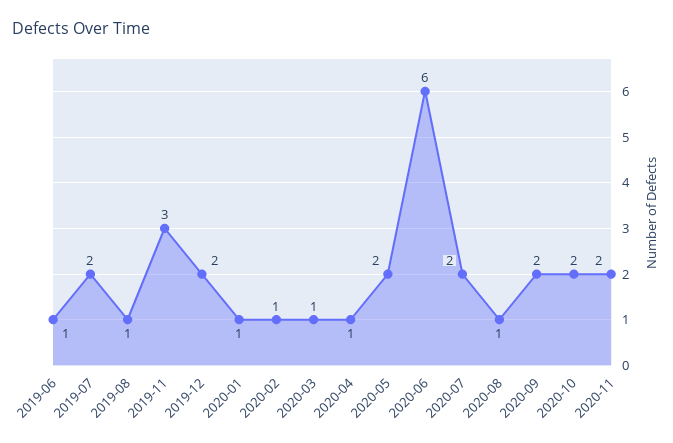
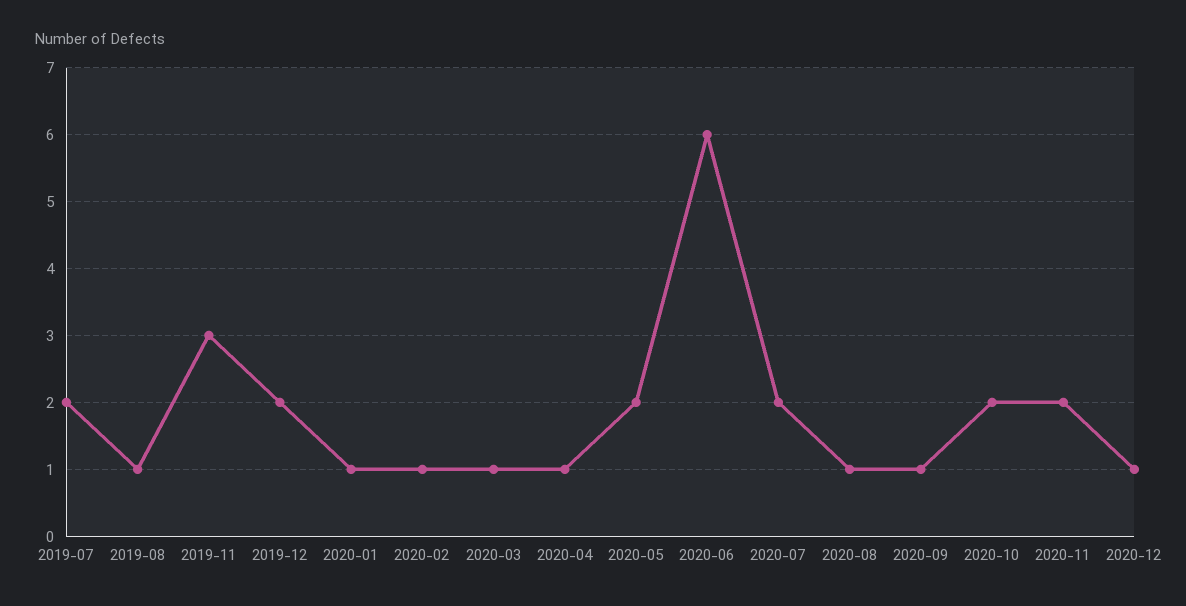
2019-06: 1 -> none
2020-09: 2 -> 1
2020-12: none -> 1

